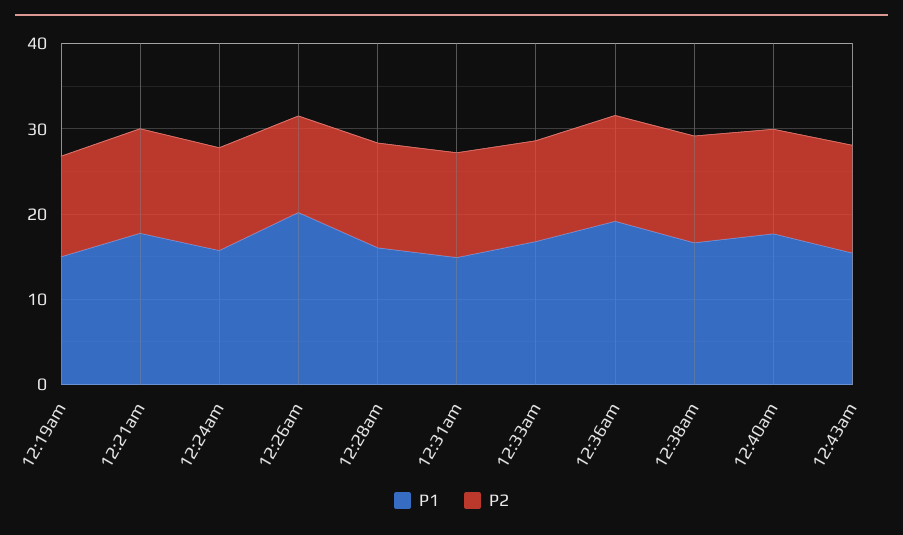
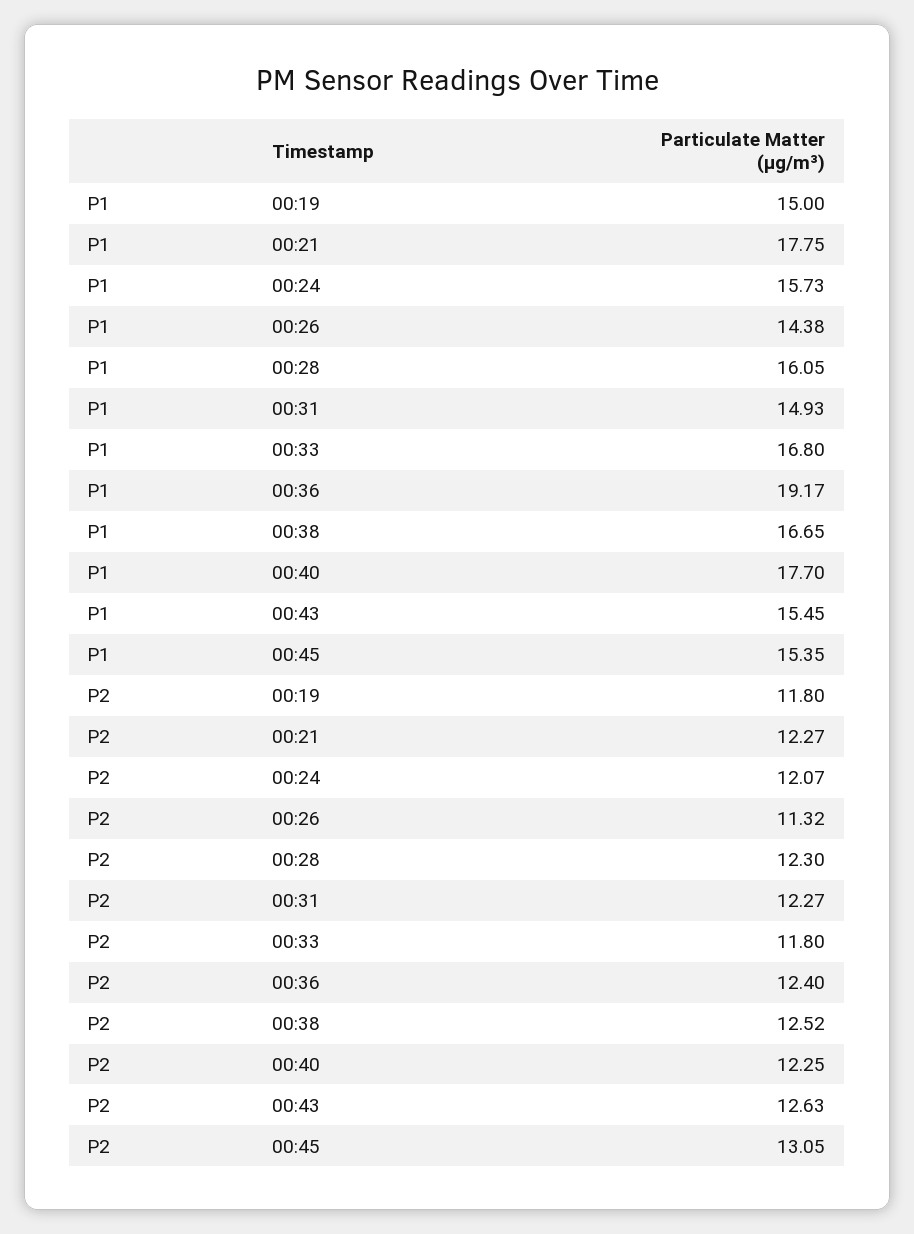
P1, 12:26am: 20 -> 14.38
P1, 00:45: none -> 15.35
P2, 00:45: none -> 13.05

